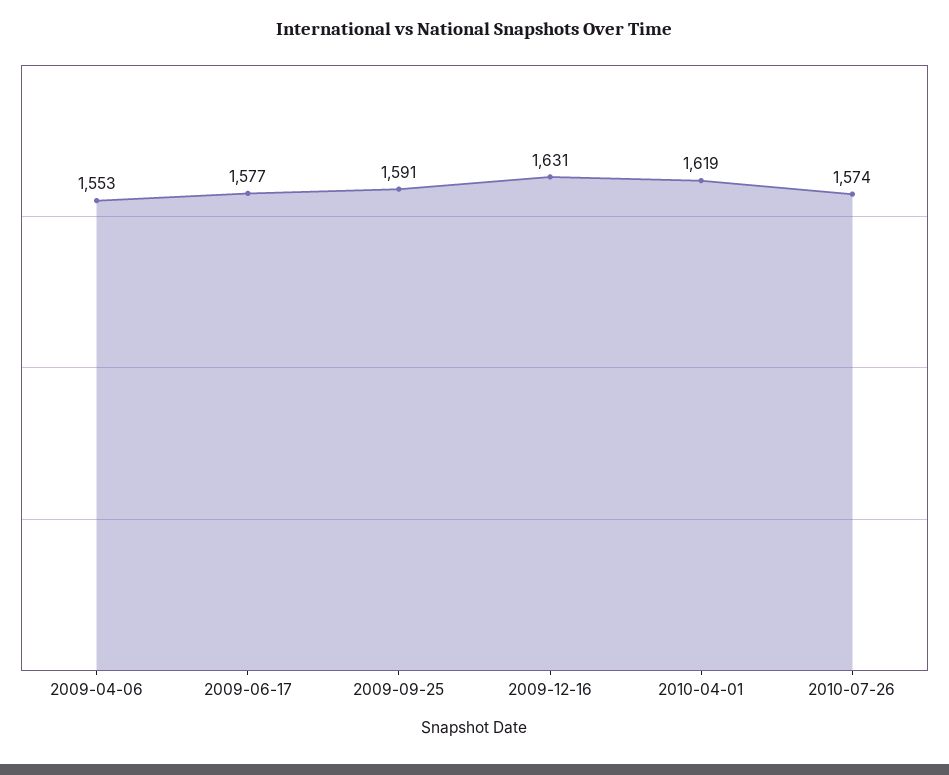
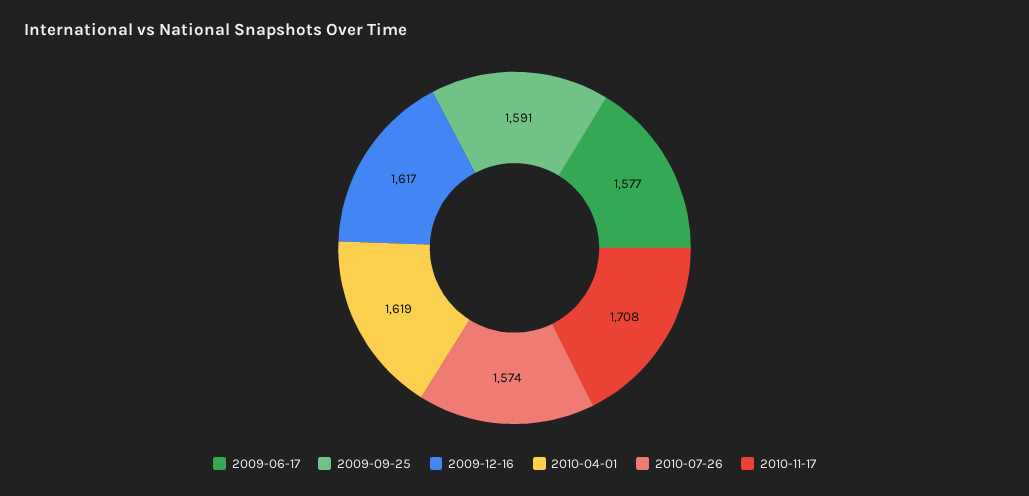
2009-04-06: 1553 -> none
2009-12-16: 1631 -> 1617
2010-11-17: none -> 1708

